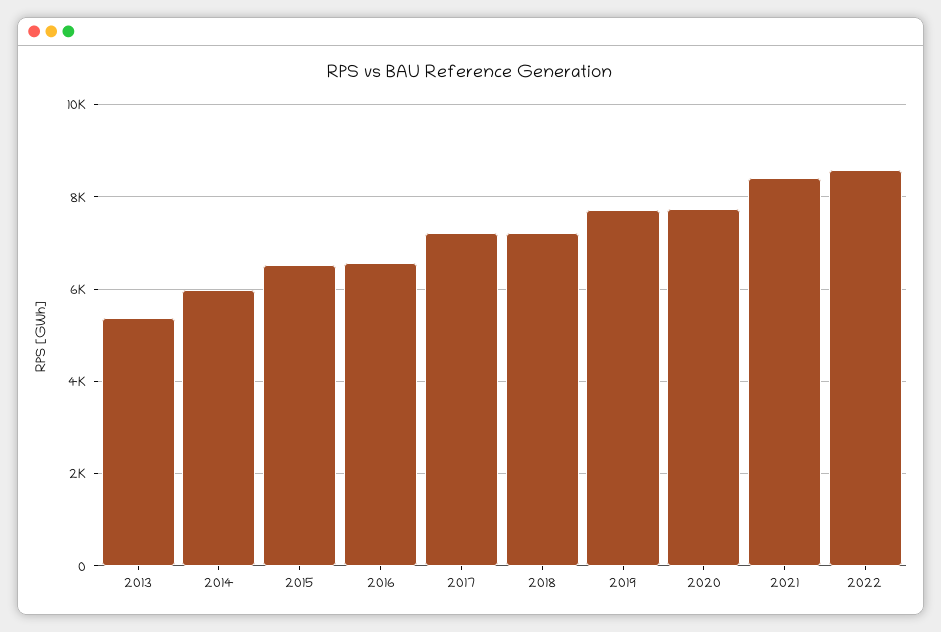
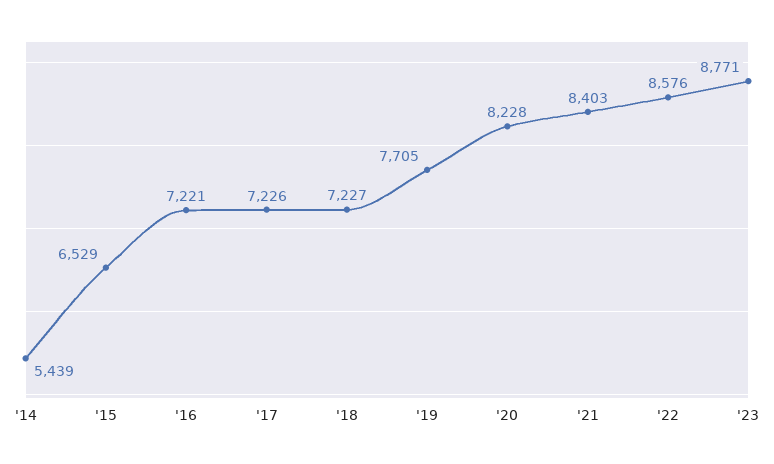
2013: 5400 -> none
2014: 6000 -> 5439
2016: 6600 -> 7221
2020: 7800 -> 8228
'23: none -> 8771

